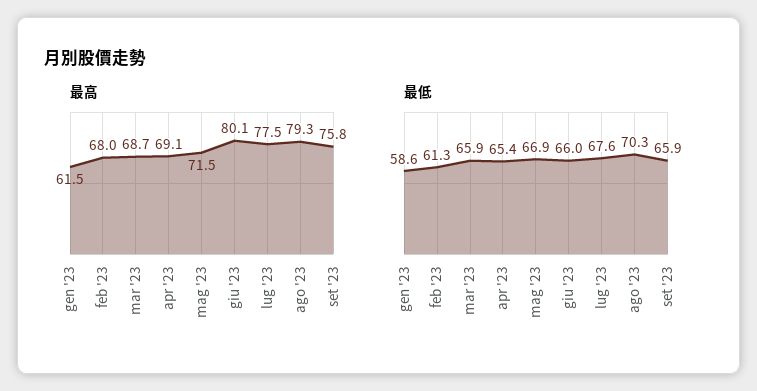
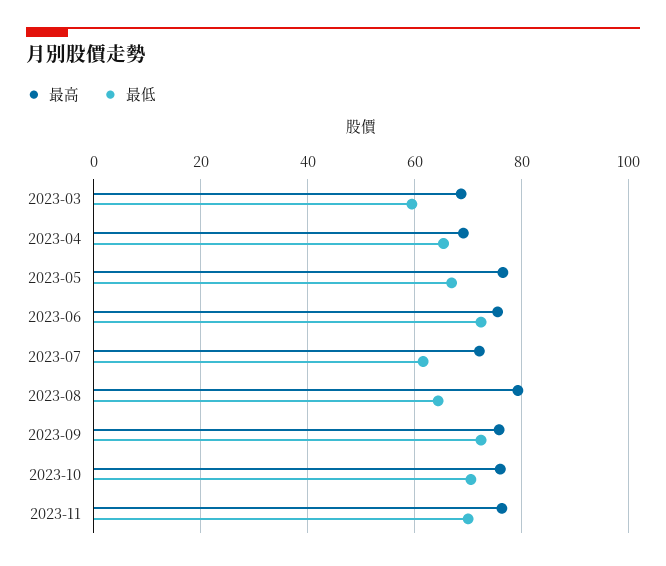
最高, gen '23: 61.5 -> none
最高, feb '23: 68 -> none
最高, mag '23: 71.5 -> 76
最高, giu '23: 80.1 -> 76
最高, lug '23: 77.5 -> 72
最低, gen '23: 58.6 -> none
最低, feb '23: 61.3 -> none
最低, mar '23: 65.9 -> 60
最低, giu '23: 66 -> 72
最低, lug '23: 67.6 -> 62
最低, ago '23: 70.3 -> 64
最低, set '23: 65.9 -> 72
最高, 2023-10: none -> 76
最低, 2023-10: none -> 70
最高, 2023-11: none -> 76
最低, 2023-11: none -> 70

